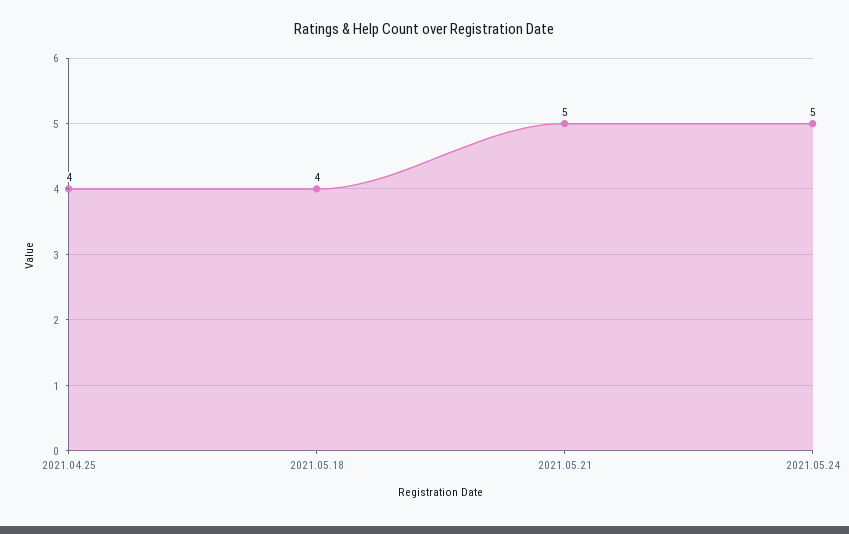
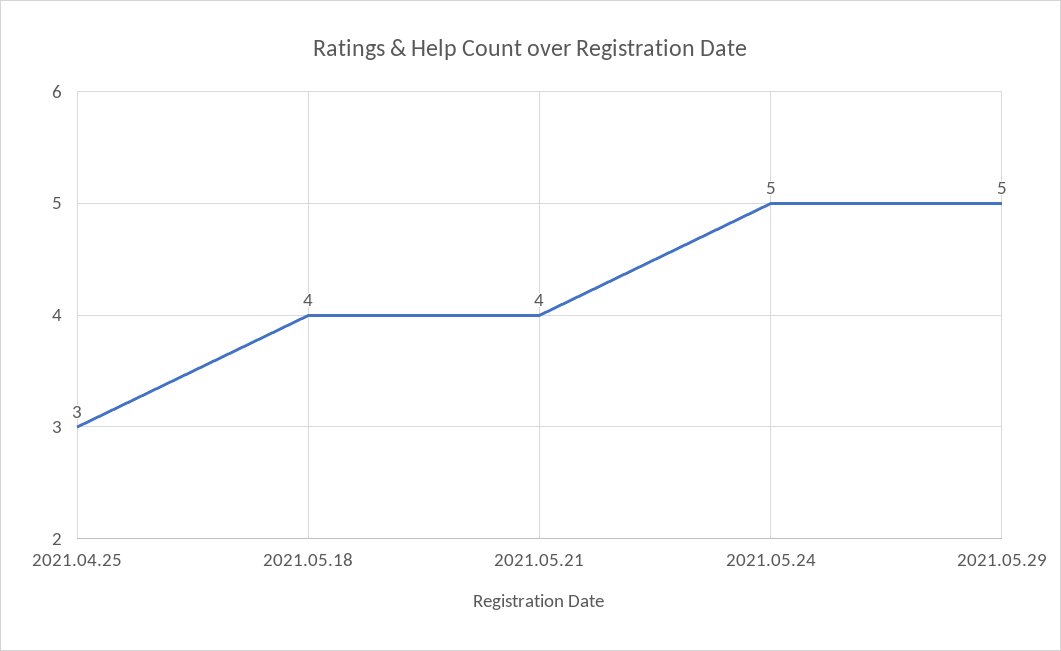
2021.04.25: 4 -> 3
2021.05.21: 5 -> 4
2021.05.29: none -> 5

